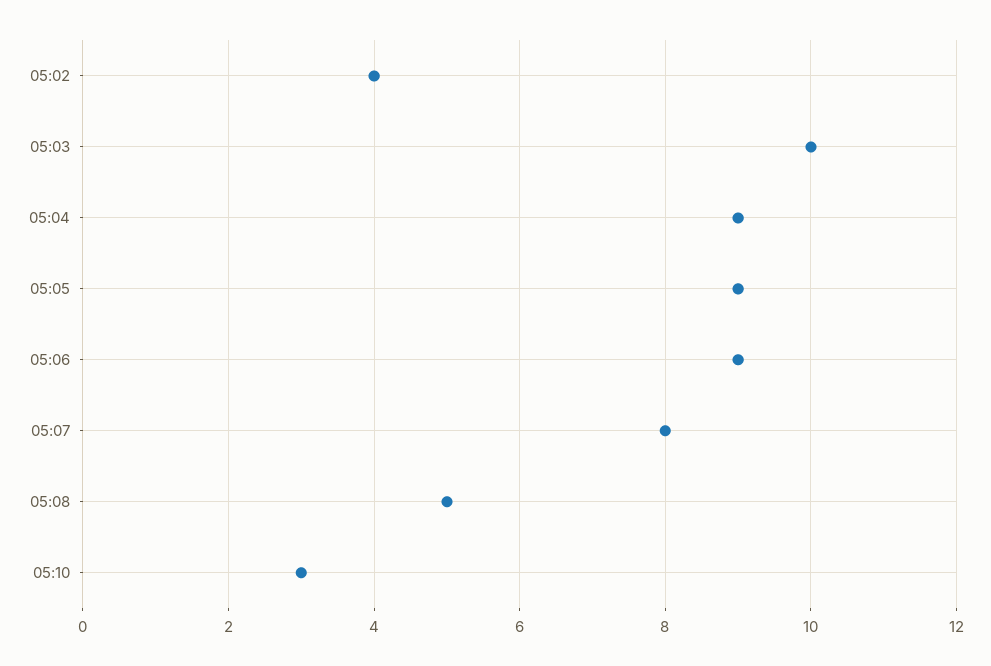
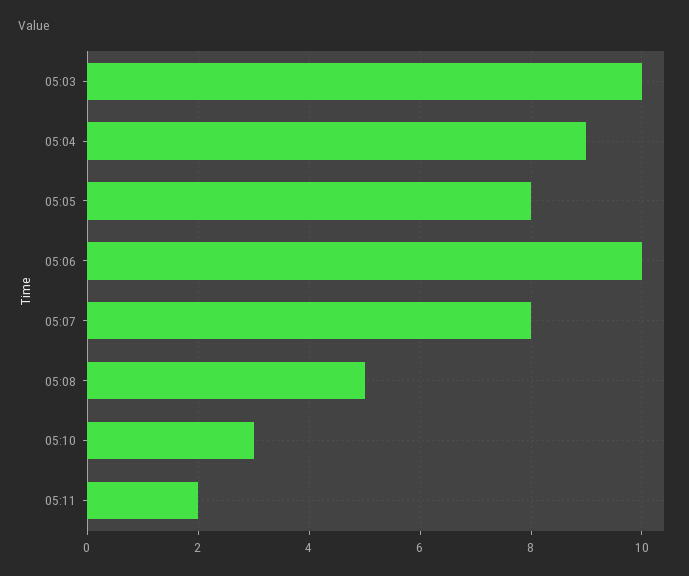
05:02: 4 -> none
05:05: 9 -> 8
05:06: 9 -> 10
05:11: none -> 2

